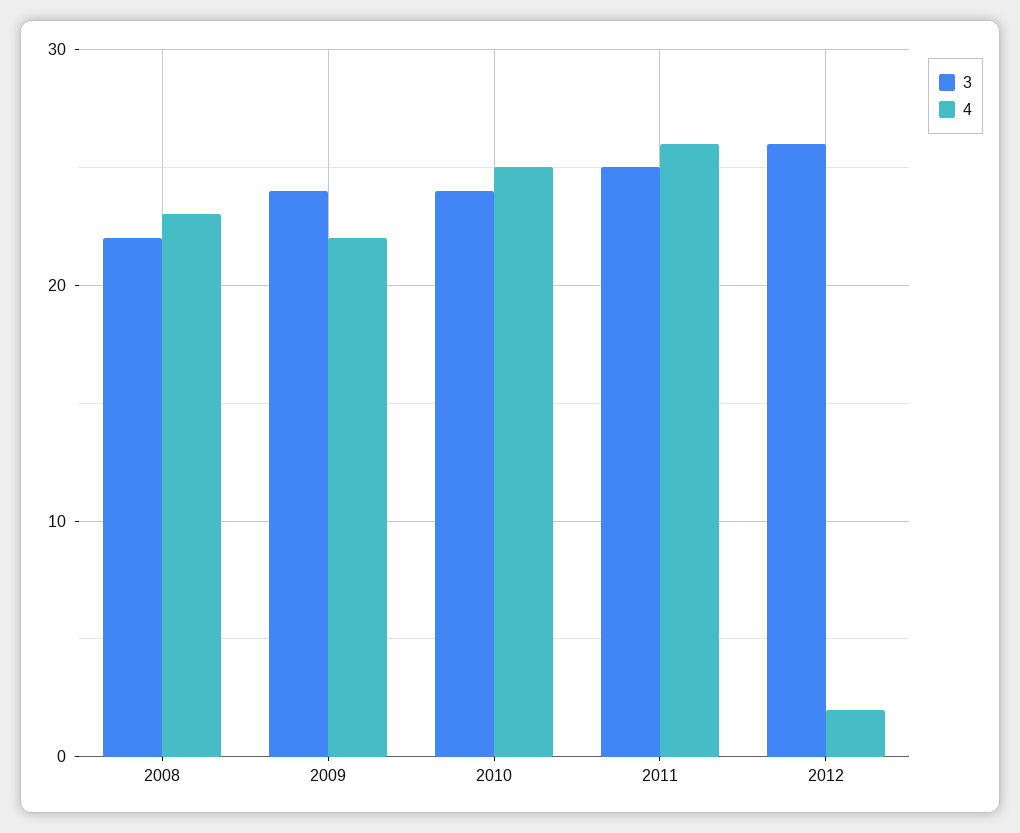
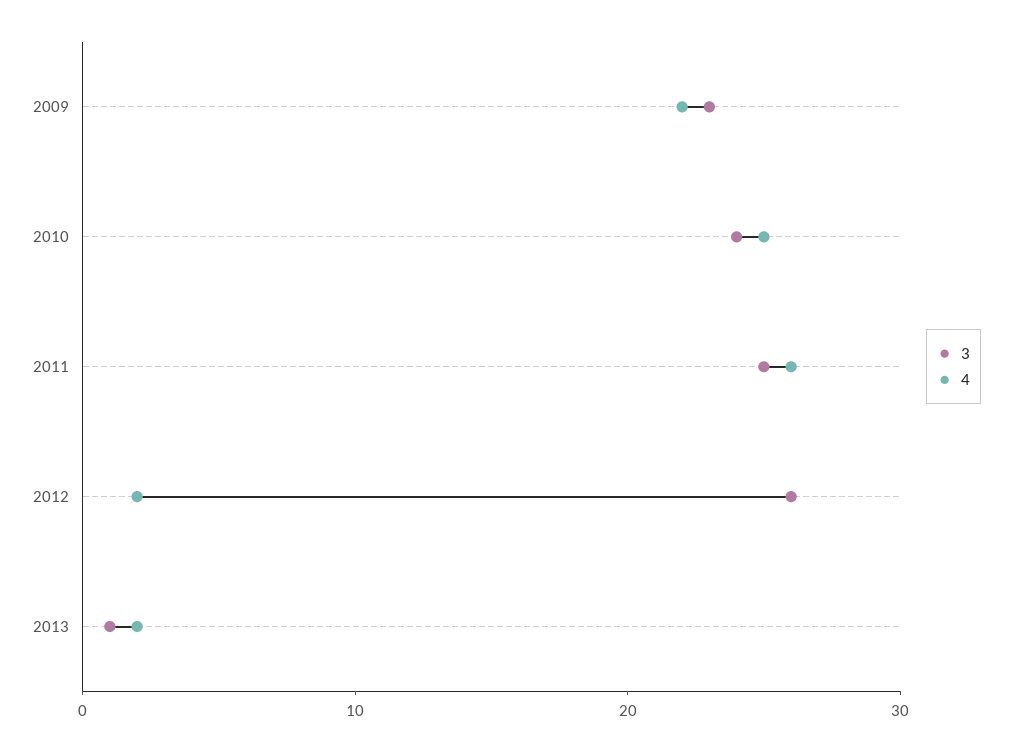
3, 2008: 22 -> none
4, 2008: 23 -> none
3, 2009: 24 -> 23
3, 2013: none -> 1
4, 2013: none -> 2

